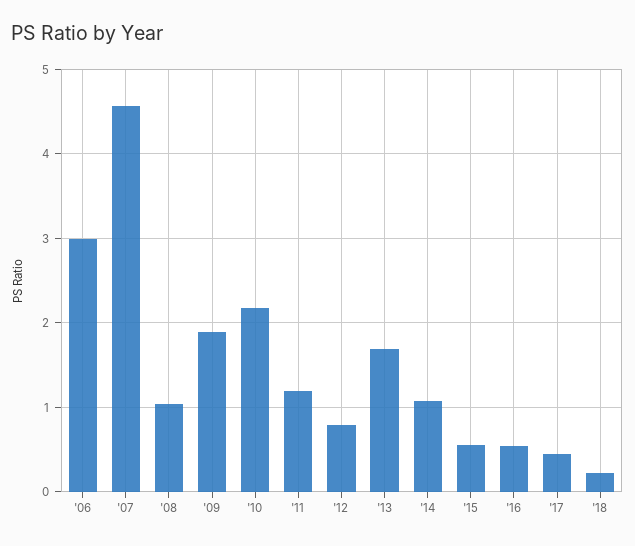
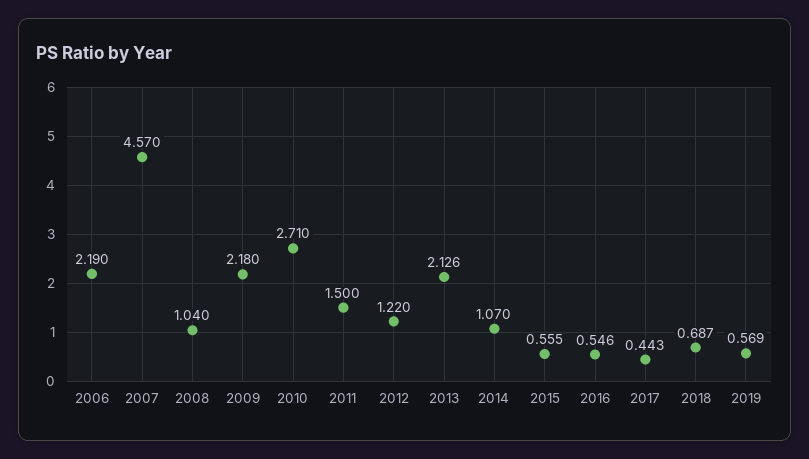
'06: 3 -> 2.19
'09: 1.9 -> 2.18
'10: 2.2 -> 2.71
'11: 1.2 -> 1.5
'12: 0.8 -> 1.22
'13: 1.7 -> 2.126
'18: 0.2 -> 0.687
2019: none -> 0.569

